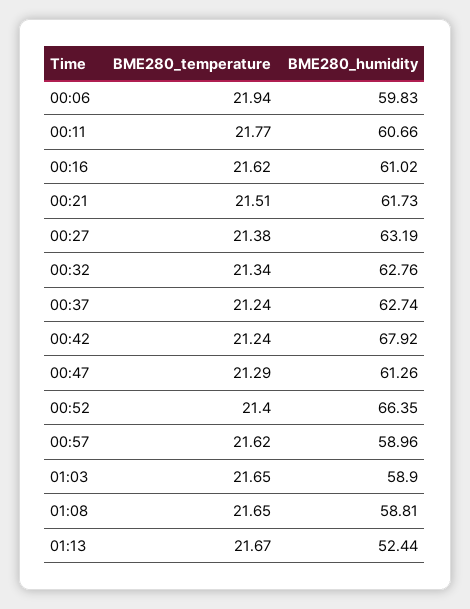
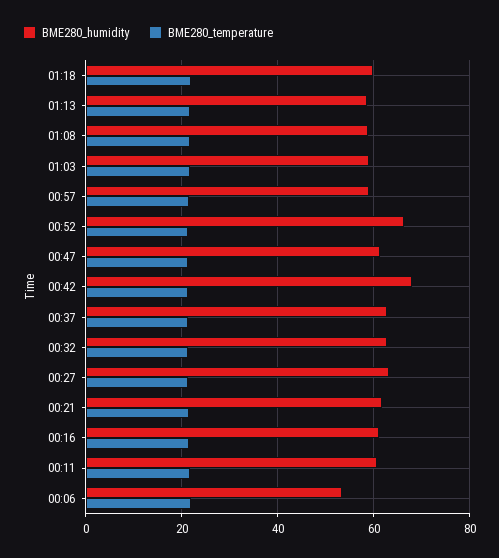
BME280_humidity, 00:06: 59.83 -> 54
BME280_humidity, 01:13: 52.44 -> 58
BME280_humidity, 01:18: none -> 60
BME280_temperature, 01:18: none -> 22

